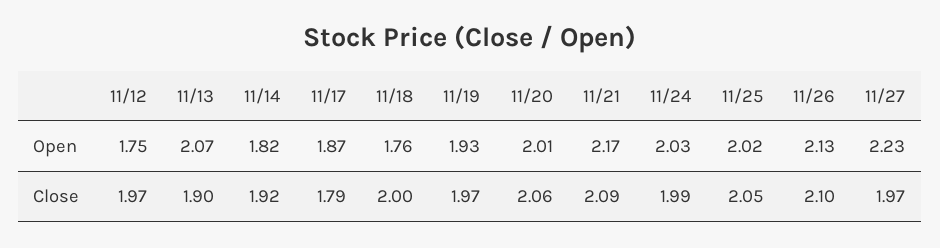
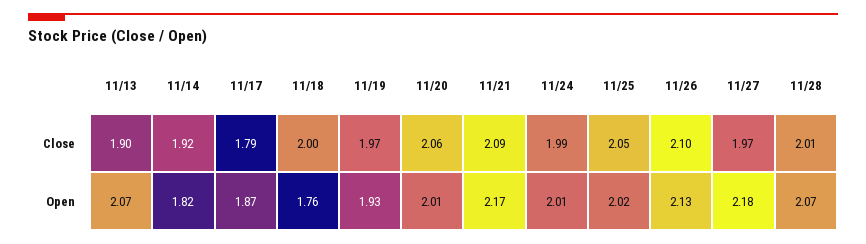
11/12, Open: 1.75 -> none
11/24, Open: 2.03 -> 2.01
11/27, Open: 2.23 -> 2.18
11/12, Close: 1.97 -> none
11/28, Close: none -> 2.01
11/28, Open: none -> 2.07

